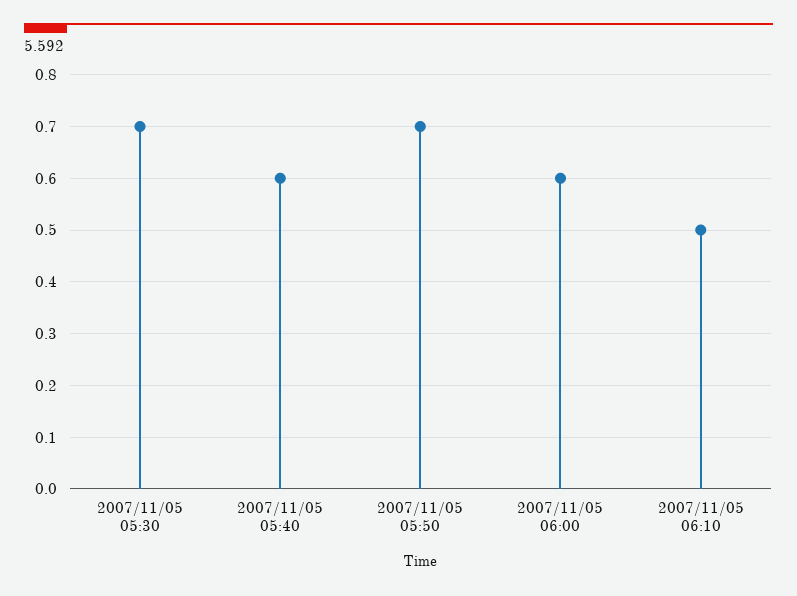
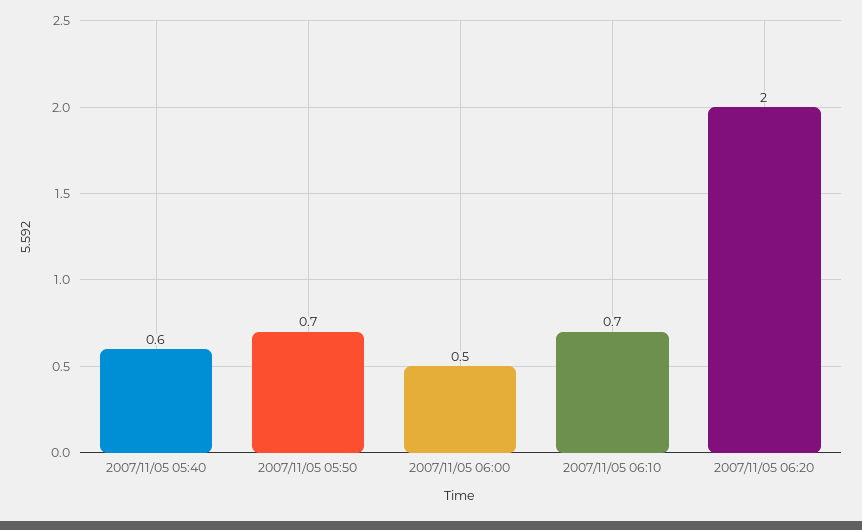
2007/11/05 05:30: 0.7 -> none
2007/11/05 06:00: 0.6 -> 0.5
2007/11/05 06:10: 0.5 -> 0.7
2007/11/05 06:20: none -> 2

